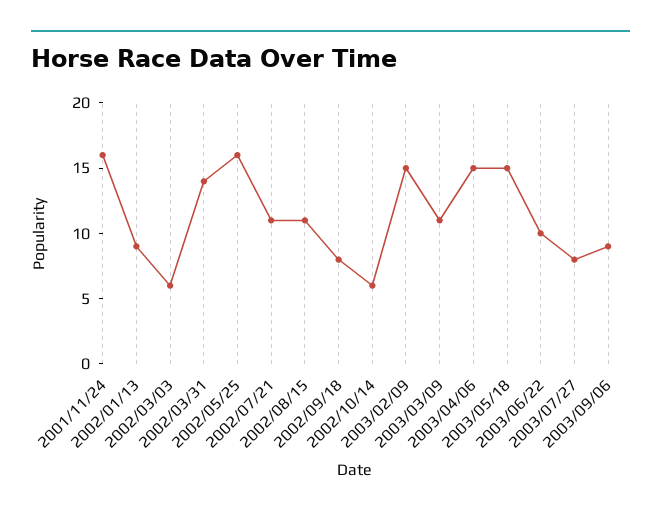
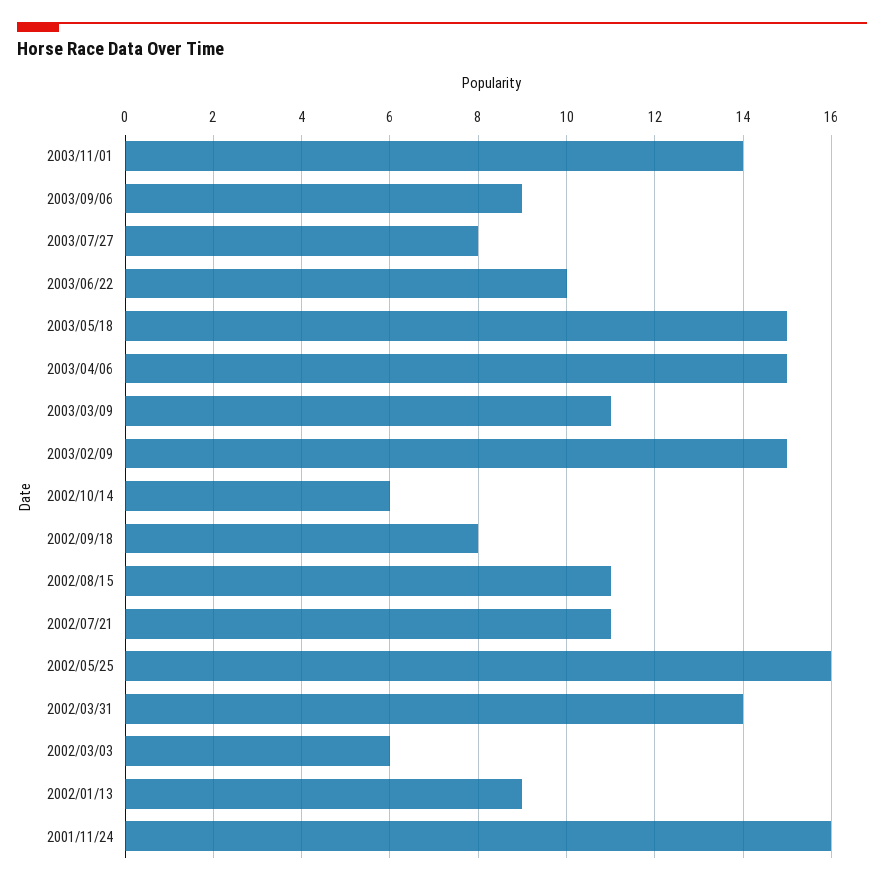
2003/11/01: none -> 14

